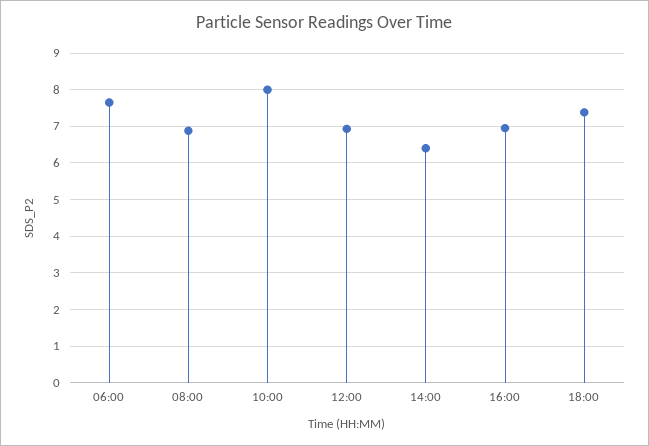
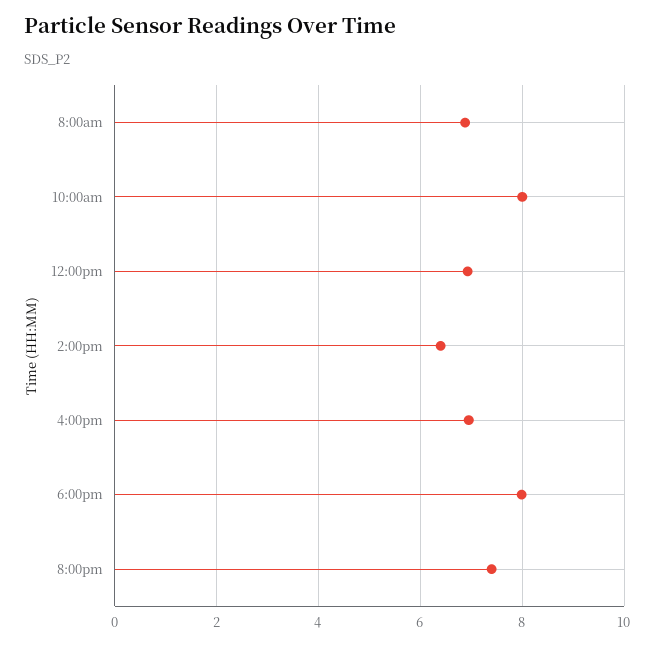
06:00: 7.6 -> none
18:00: 7.4 -> 8
8:00pm: none -> 7.4

